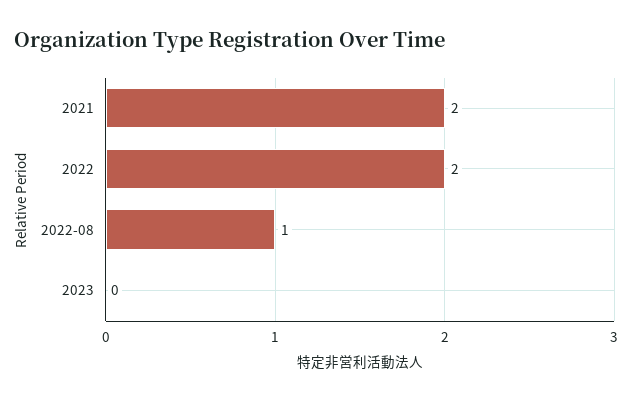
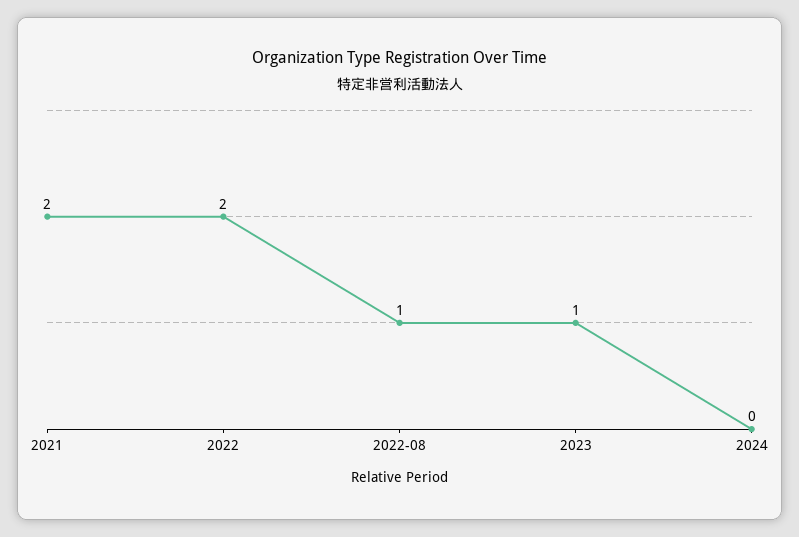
2023: 0 -> 1
2024: none -> 0

